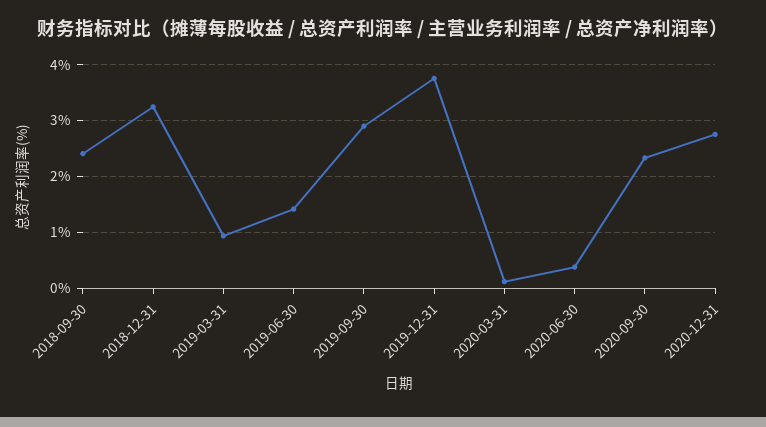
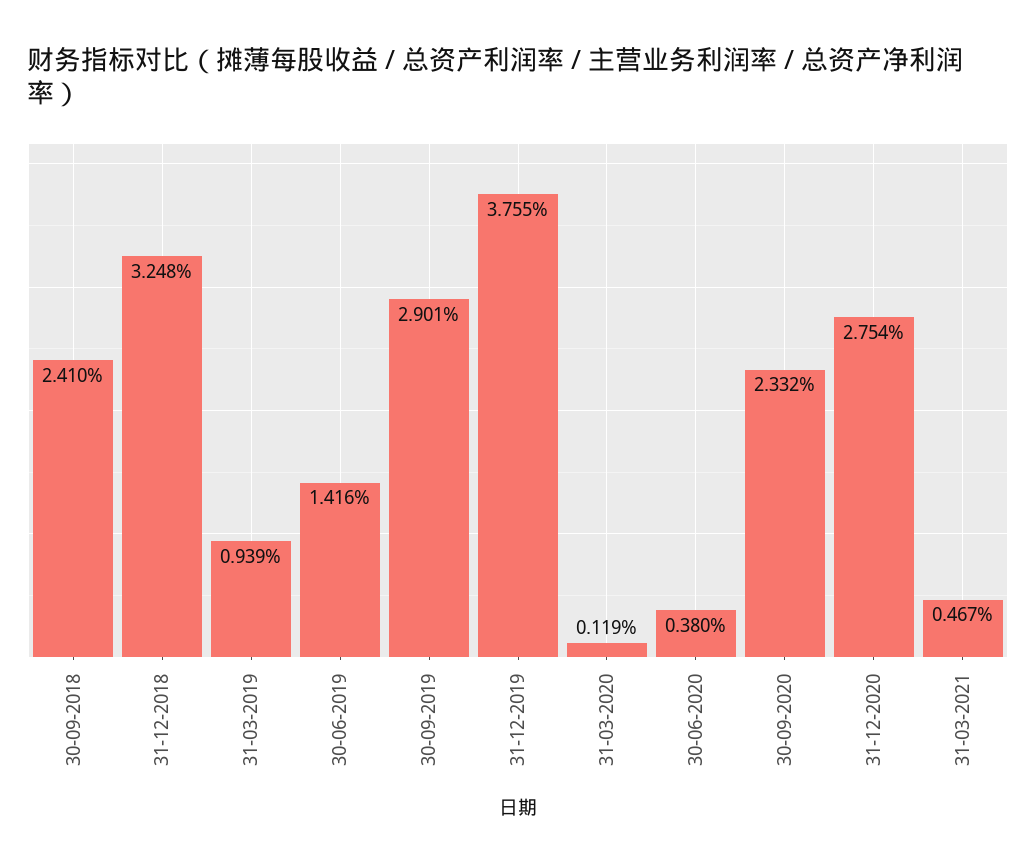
31-03-2021: none -> 0.467

